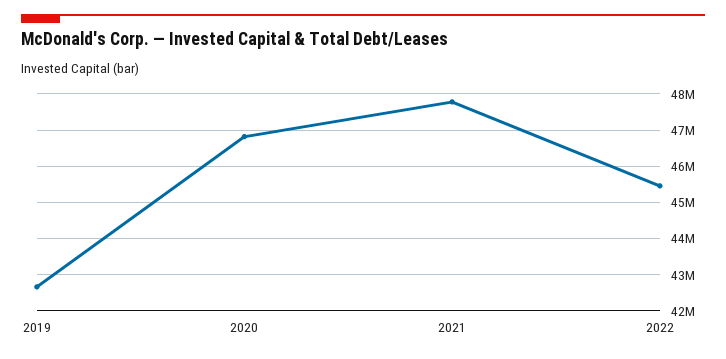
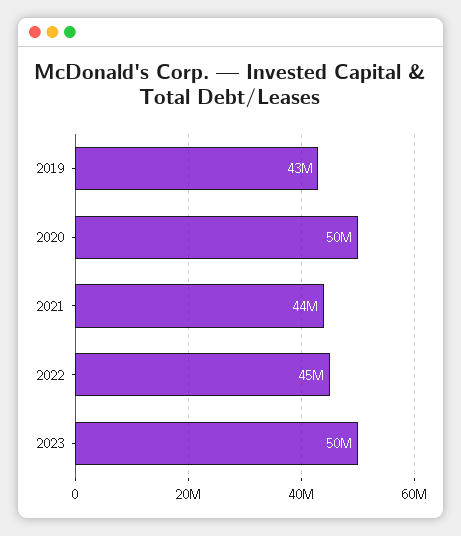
2020: 46800000 -> 50000000
2021: 47800000 -> 44000000
2023: none -> 50000000

